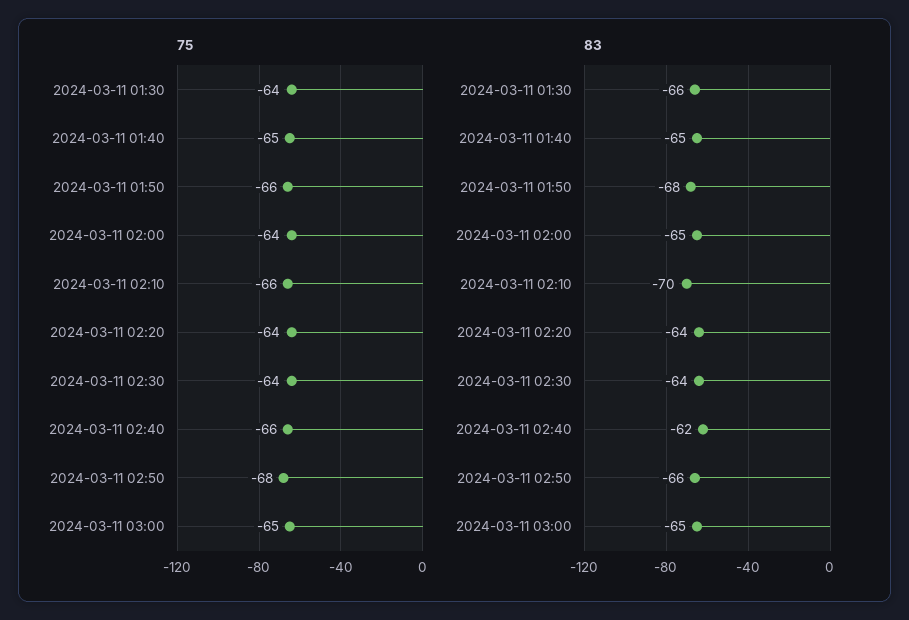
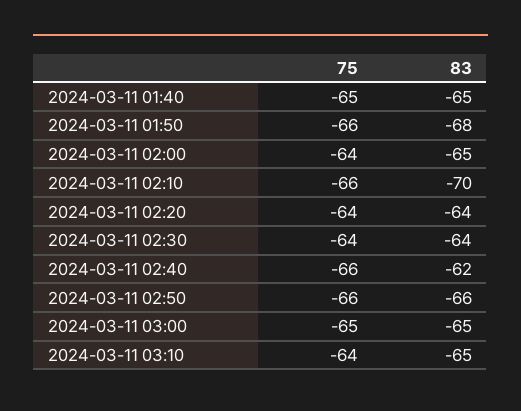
75, 2024-03-11 01:30: -64 -> none
75, 2024-03-11 02:50: -68 -> -66
83, 2024-03-11 01:30: -66 -> none
75, 2024-03-11 03:10: none -> -64
83, 2024-03-11 03:10: none -> -65

